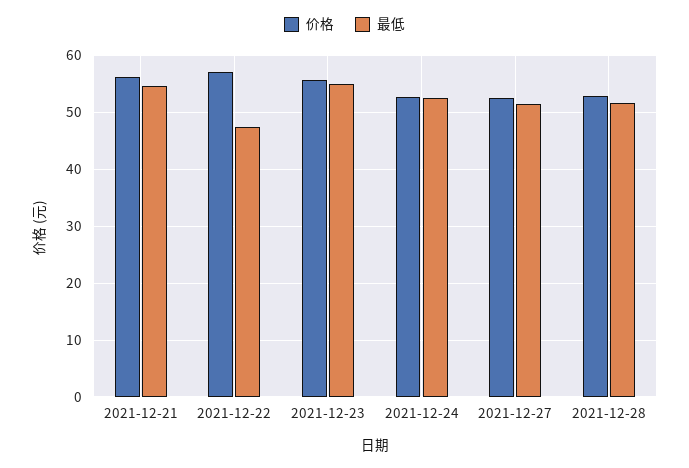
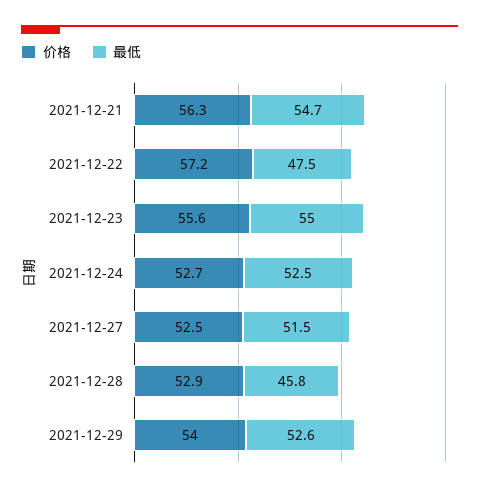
最低, 2021-12-28: 52 -> 45.8
价格, 2021-12-29: none -> 54
最低, 2021-12-29: none -> 52.6

